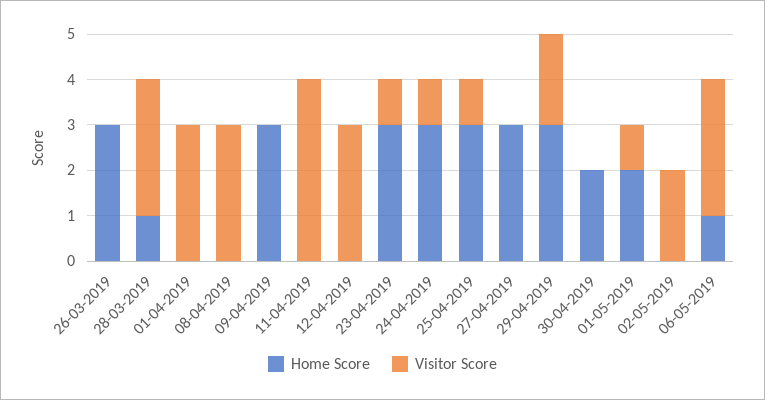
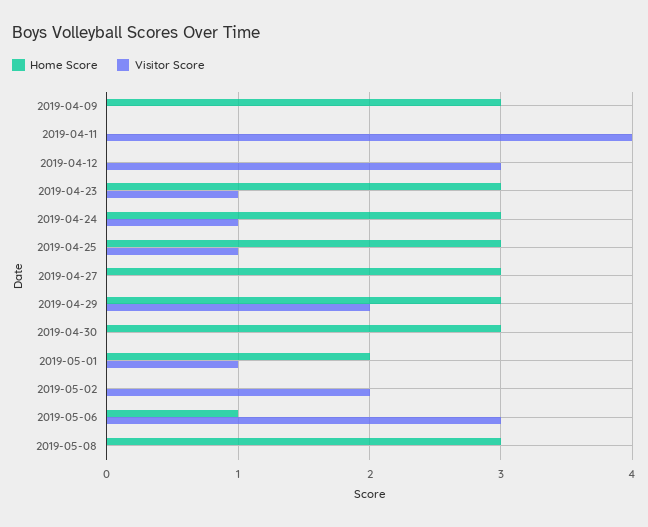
Home Score, 26-03-2019: 3 -> none
Visitor Score, 26-03-2019: 0 -> none
Home Score, 28-03-2019: 1 -> none
Visitor Score, 28-03-2019: 3 -> none
Home Score, 01-04-2019: 0 -> none
Visitor Score, 01-04-2019: 3 -> none
Home Score, 08-04-2019: 0 -> none
Visitor Score, 08-04-2019: 3 -> none
Home Score, 30-04-2019: 2 -> 3
Home Score, 2019-05-08: none -> 3
Visitor Score, 2019-05-08: none -> 0

